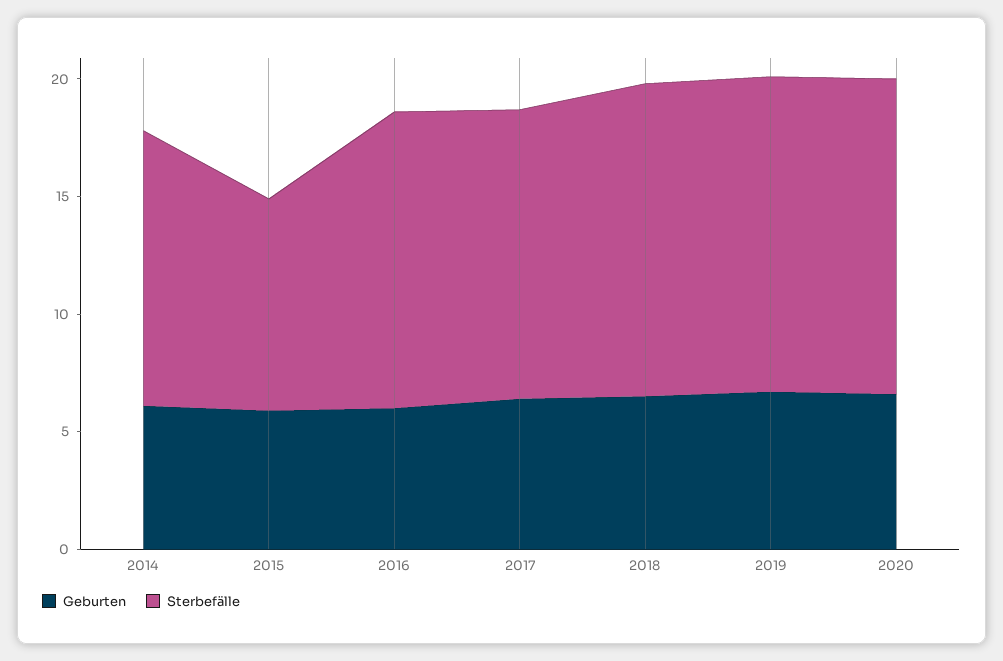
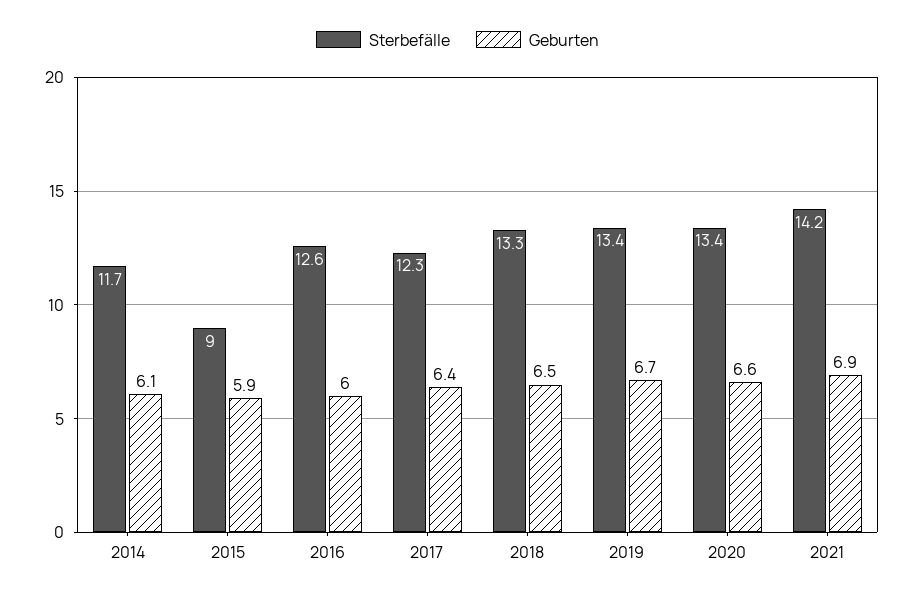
Sterbefälle, 2021: none -> 14.2
Geburten, 2021: none -> 6.9

